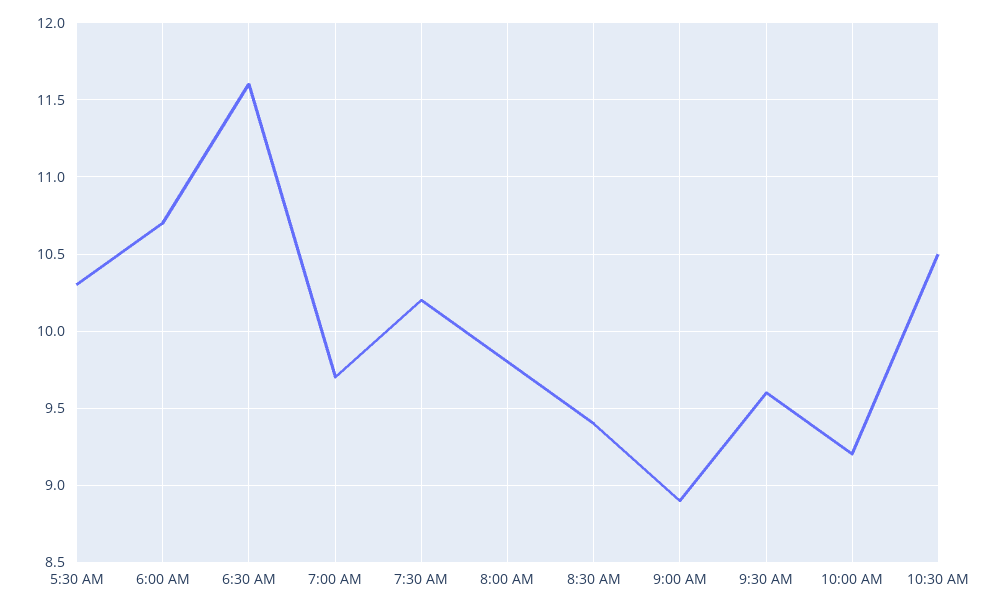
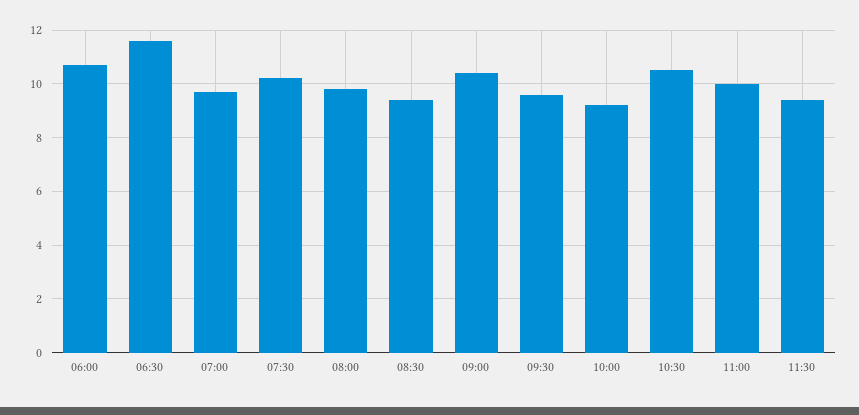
5:30 AM: 10.3 -> none
9:00 AM: 8.9 -> 10.5
11:00: none -> 10
11:30: none -> 9.5

